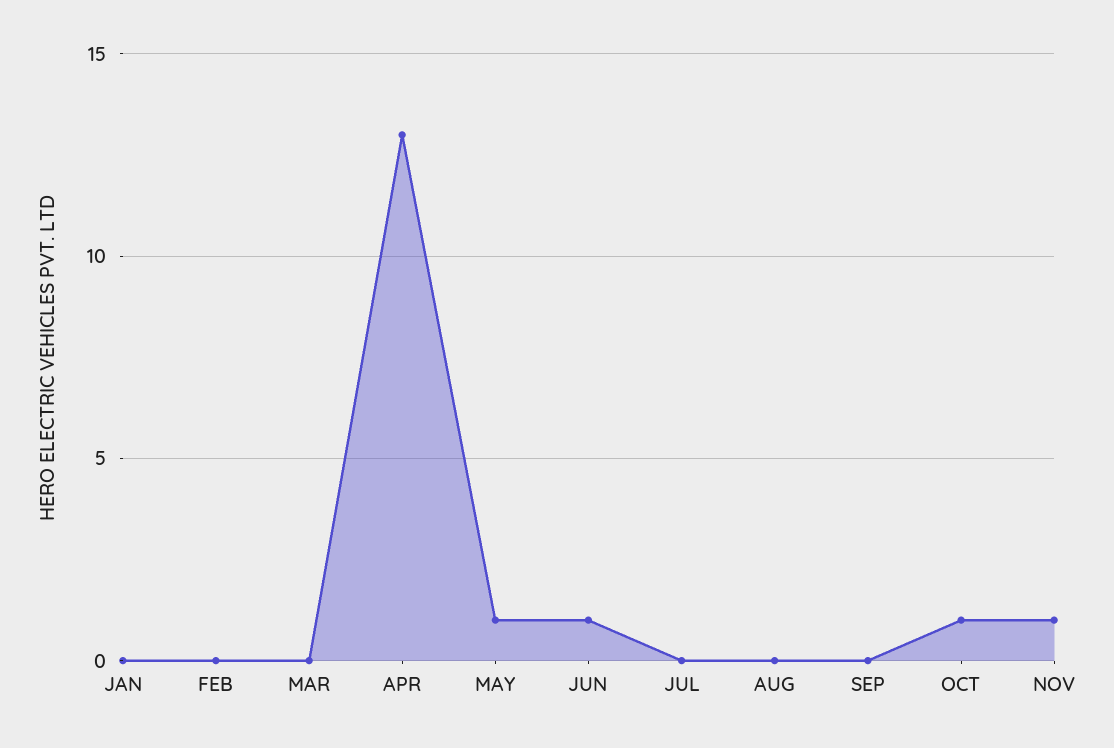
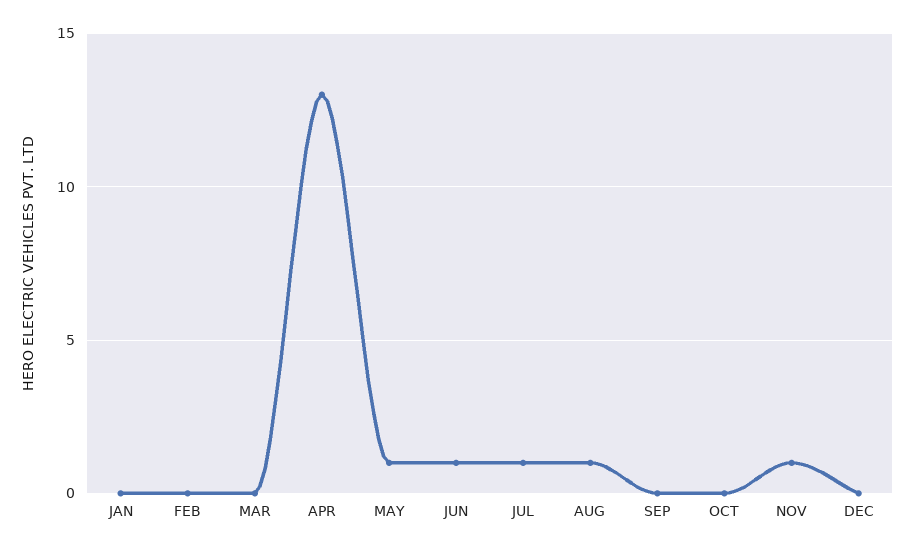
JUL: 0 -> 1
AUG: 0 -> 1
OCT: 1 -> 0
DEC: none -> 0

